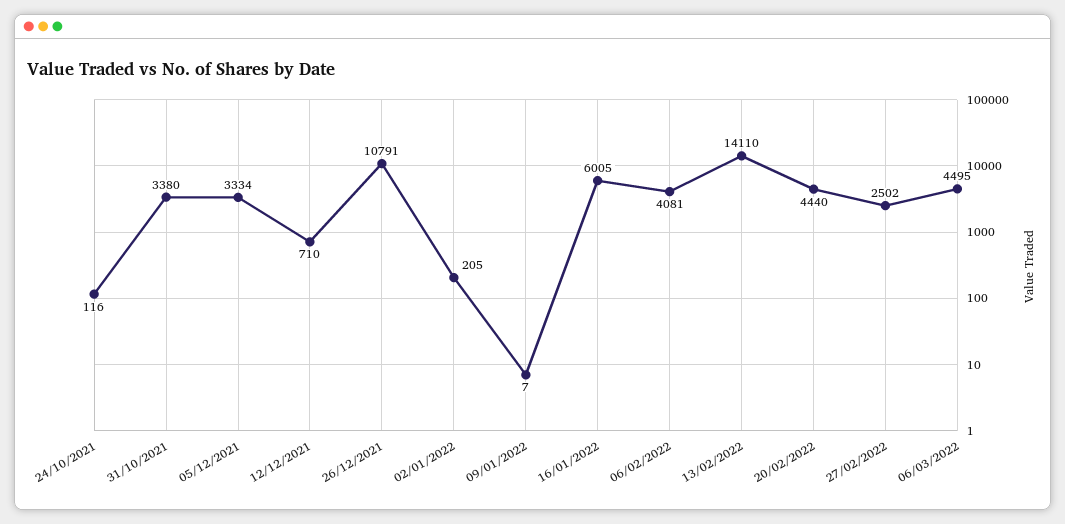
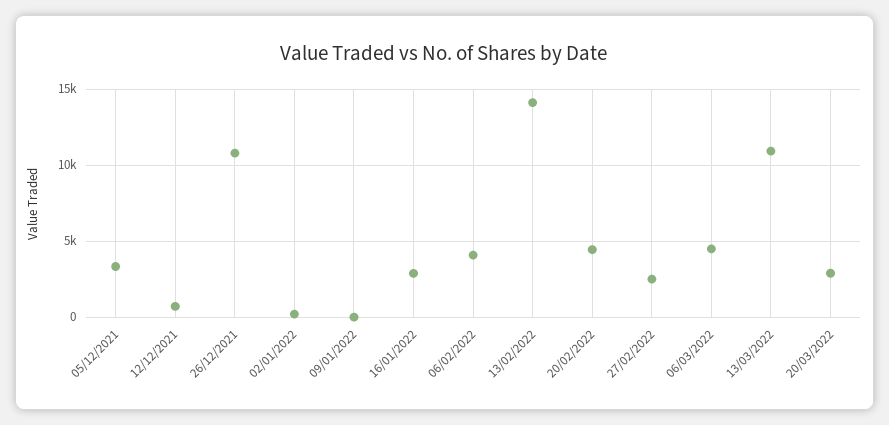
24/10/2021: 116 -> none
31/10/2021: 3380 -> none
16/01/2022: 6005 -> 3000
13/03/2022: none -> 11000
20/03/2022: none -> 3000

